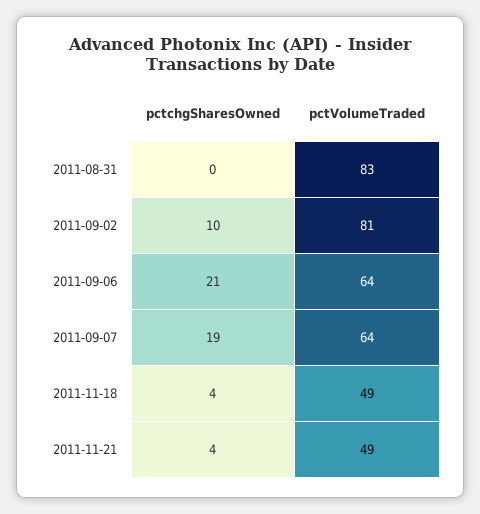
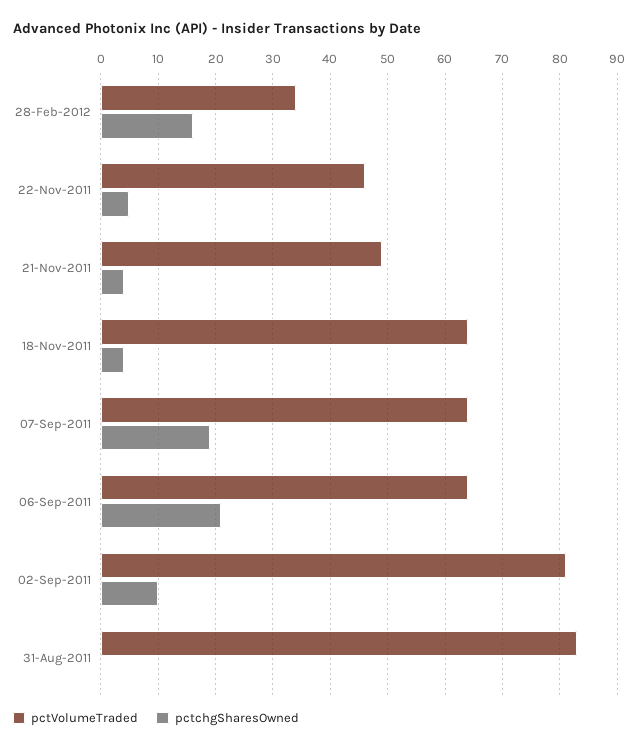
pctVolumeTraded, 2011-11-18: 49 -> 65
pctVolumeTraded, 28-Feb-2012: none -> 35
pctchgSharesOwned, 28-Feb-2012: none -> 15
pctVolumeTraded, 22-Nov-2011: none -> 45
pctchgSharesOwned, 22-Nov-2011: none -> 5

